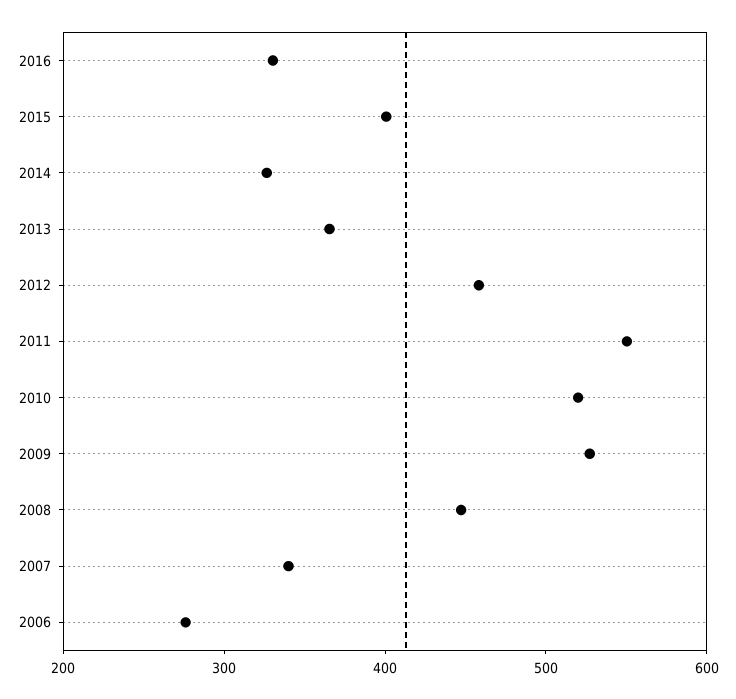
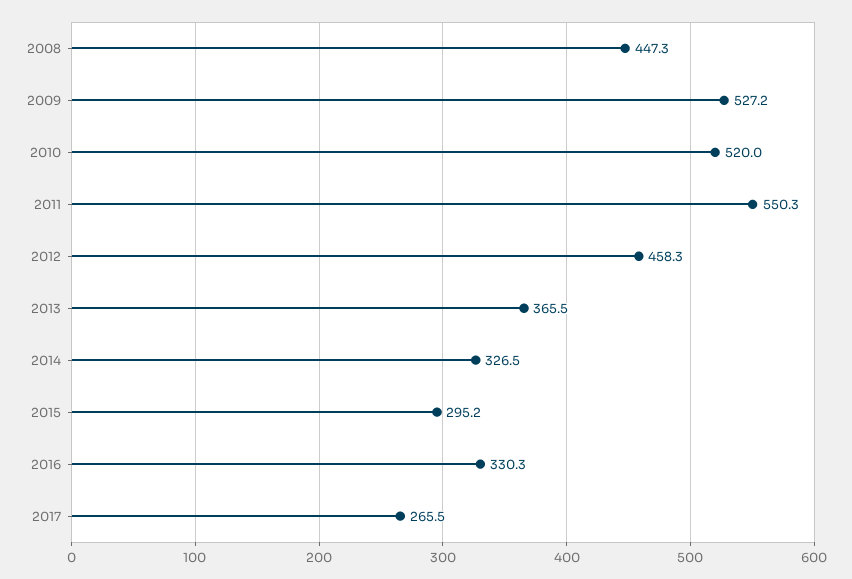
2015: 400 -> 295.2
2007: 340 -> none
2006: 280 -> none
2017: none -> 265.5

